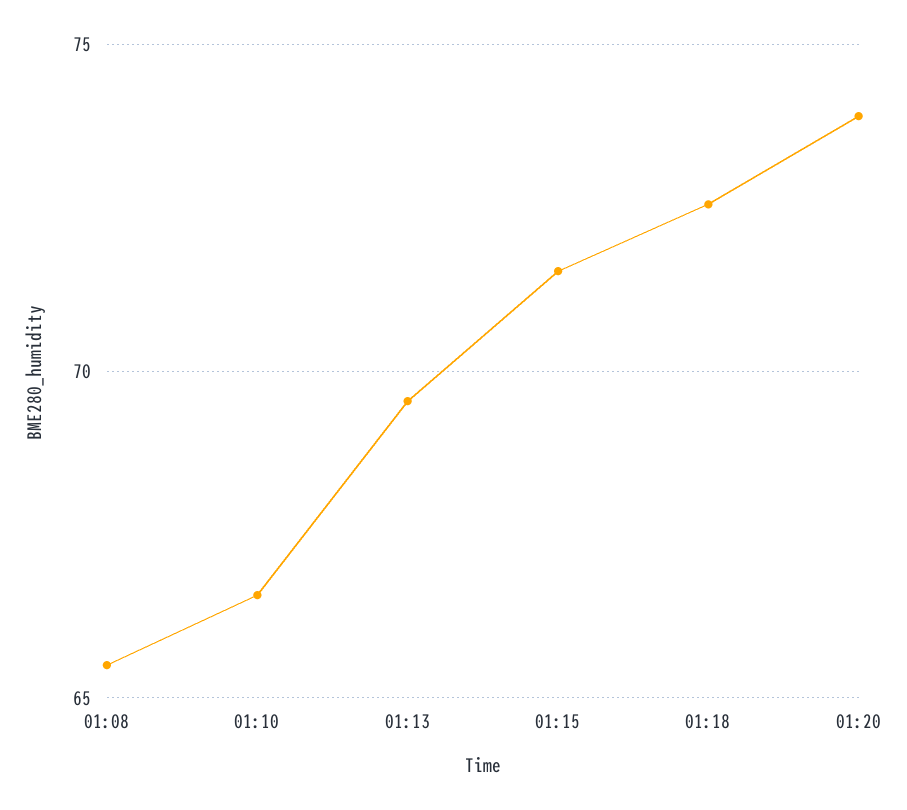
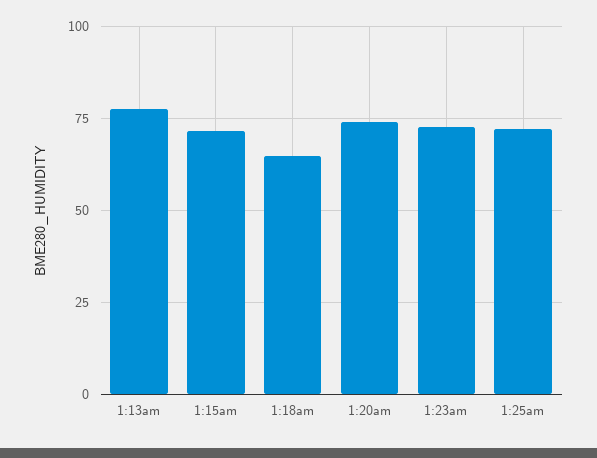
01:08: 65.5 -> none
01:10: 66.5 -> none
01:13: 69.5 -> 77.5
01:18: 72.5 -> 65
1:23am: none -> 72.5
1:25am: none -> 72.5

